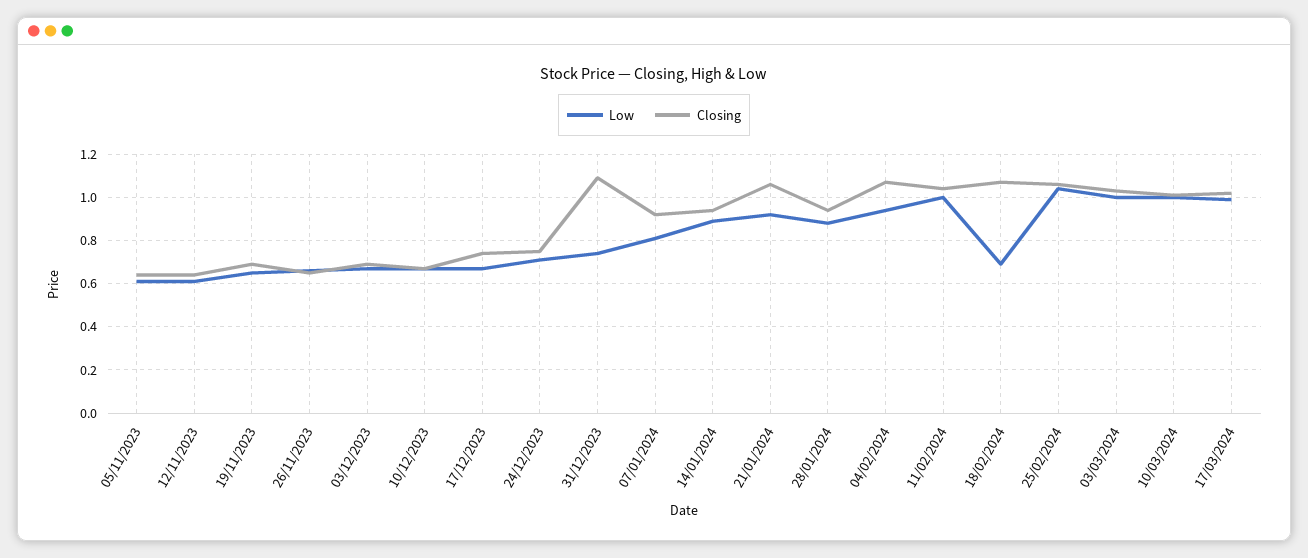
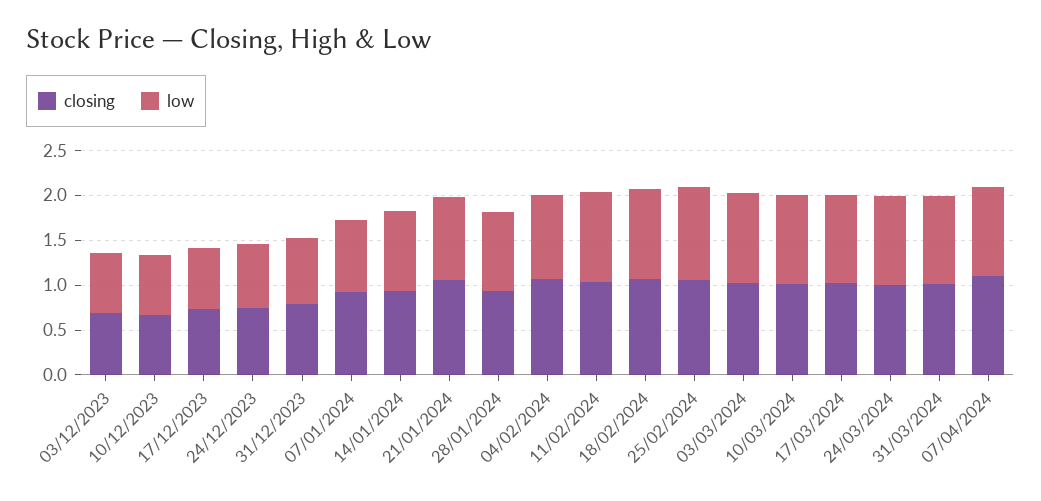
Low, 05/11/2023: 0.6 -> none
Closing, 05/11/2023: 0.65 -> none
Low, 12/11/2023: 0.6 -> none
Closing, 12/11/2023: 0.65 -> none
Low, 19/11/2023: 0.65 -> none
Closing, 19/11/2023: 0.7 -> none
Low, 26/11/2023: 0.65 -> none
Closing, 26/11/2023: 0.65 -> none
Closing, 31/12/2023: 1.1 -> 0.8
Low, 18/02/2024: 0.7 -> 1
Closing, 24/03/2024: none -> 1
Low, 24/03/2024: none -> 1
Closing, 31/03/2024: none -> 1
Low, 31/03/2024: none -> 1
Closing, 07/04/2024: none -> 1.1
Low, 07/04/2024: none -> 1

